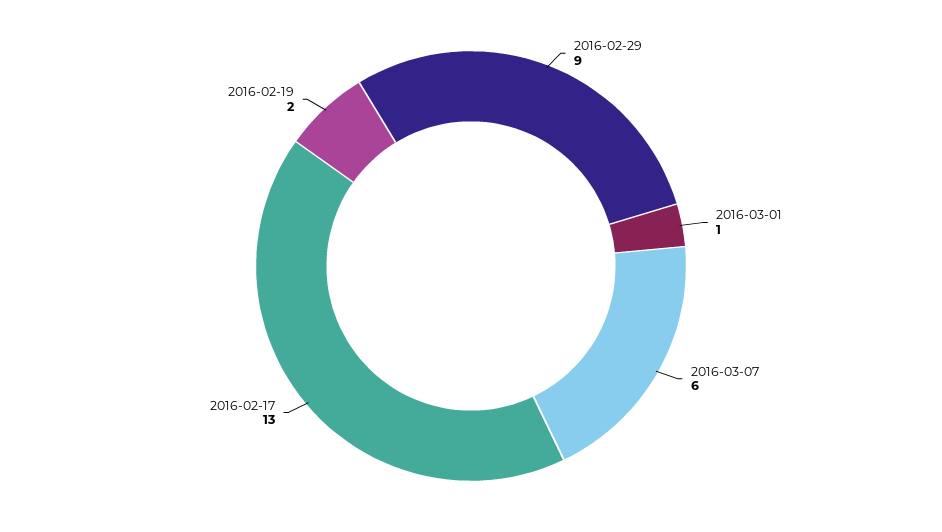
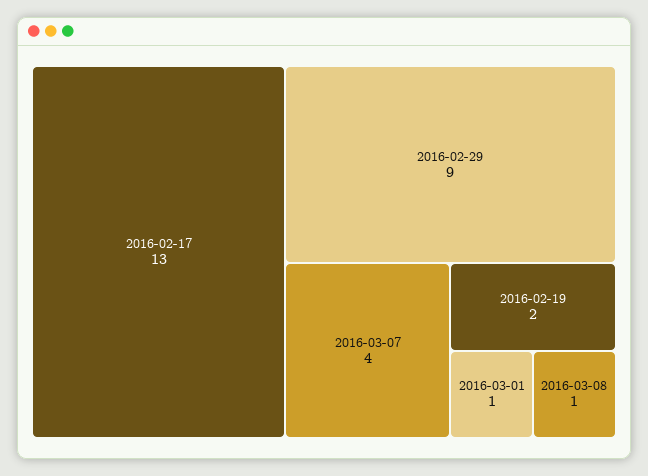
2016-03-07: 6 -> 4
2016-03-08: none -> 1

